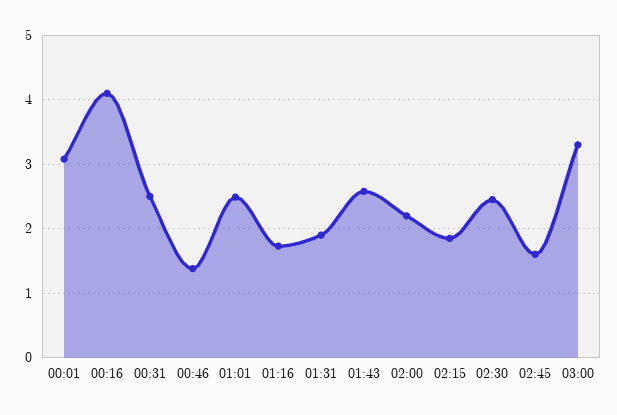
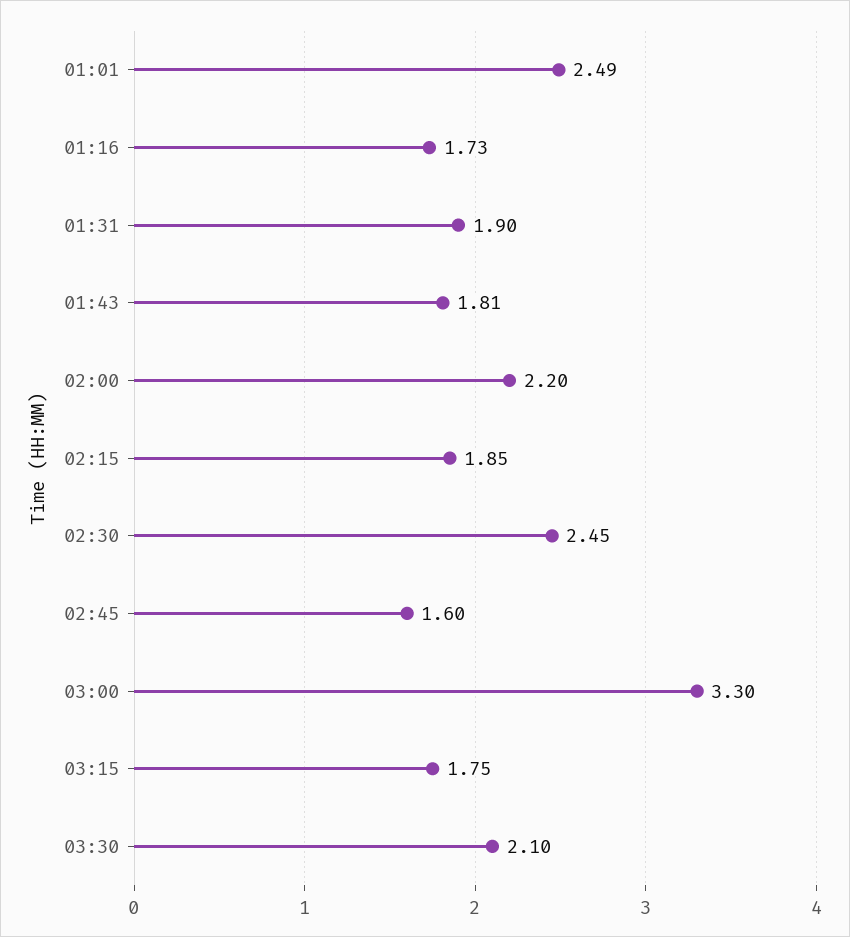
00:01: 3.1 -> none
00:16: 4.1 -> none
00:31: 2.5 -> none
00:46: 1.4 -> none
01:43: 2.6 -> 1.81
03:15: none -> 1.75
03:30: none -> 2.1

